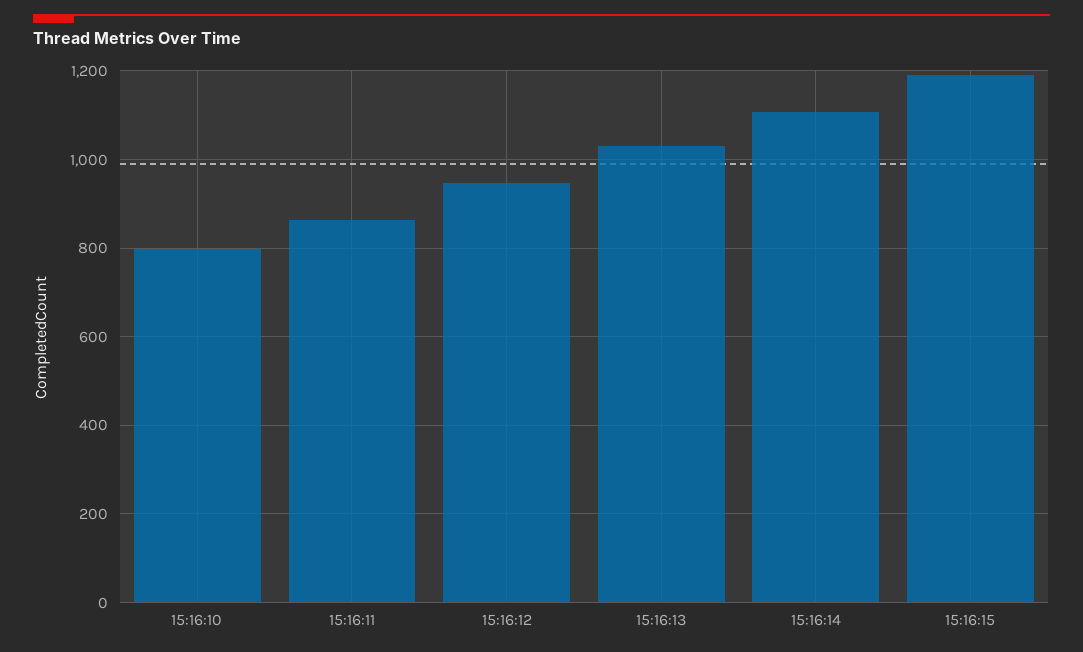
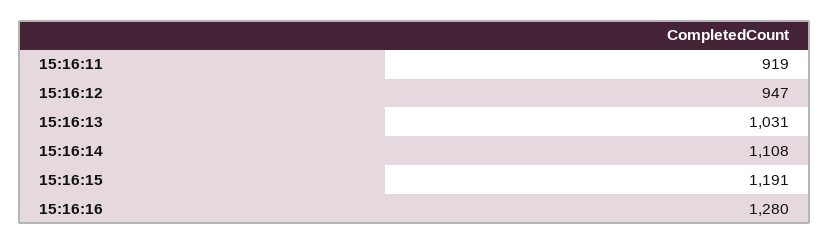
15:16:10: 800 -> none
15:16:11: 860 -> 919
15:16:16: none -> 1280

